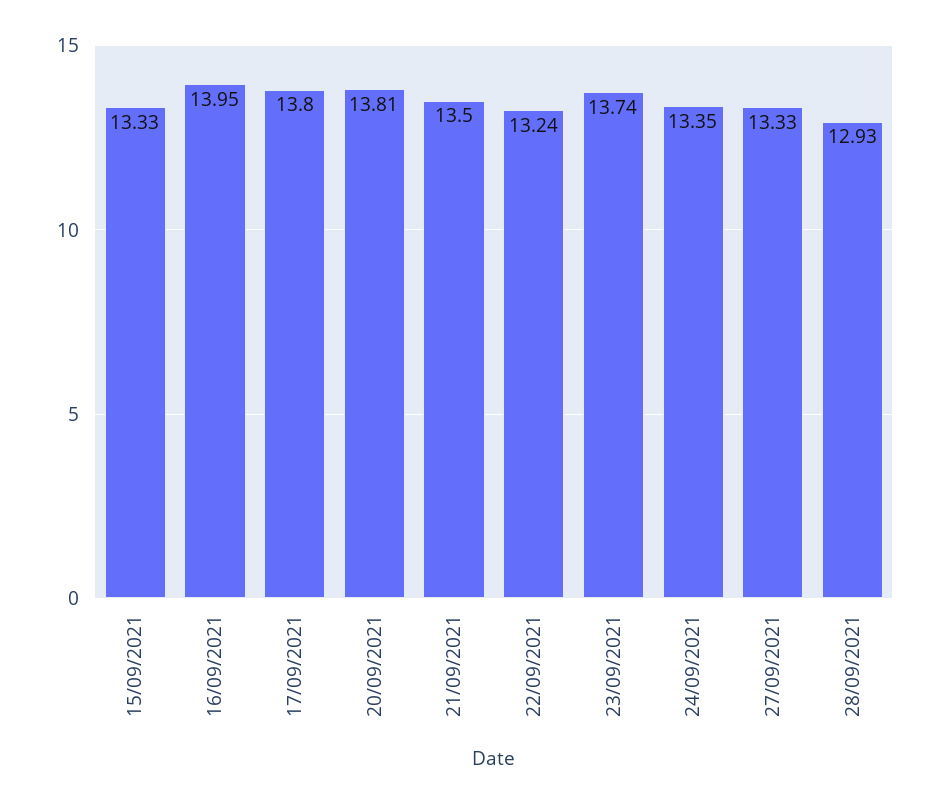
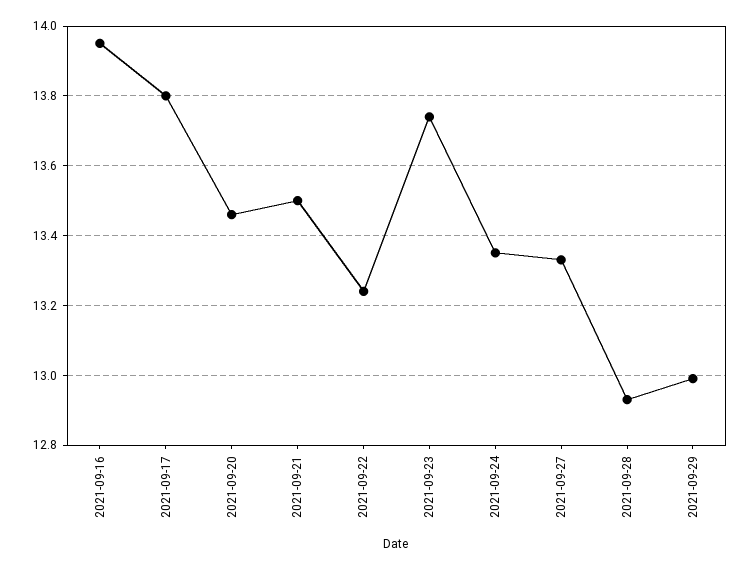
15/09/2021: 13.33 -> none
20/09/2021: 13.81 -> 13.45
2021-09-29: none -> 13

